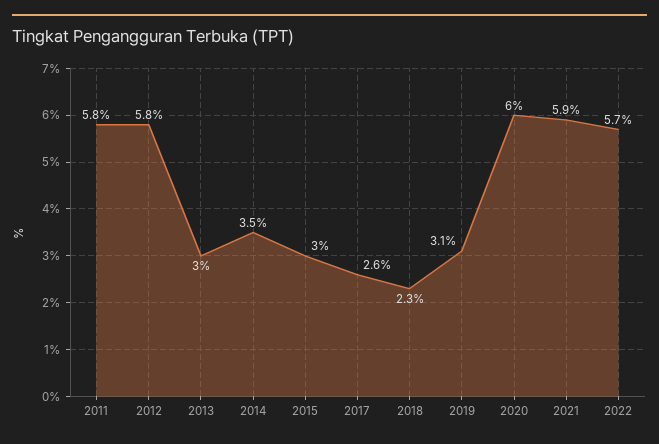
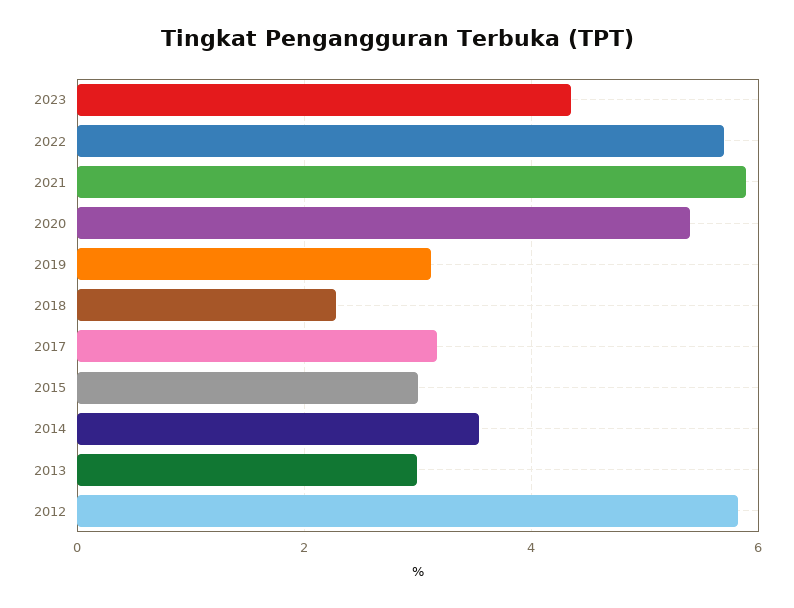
2011: 5.8 -> none
2017: 2.6 -> 3.2
2020: 6 -> 5.4
2023: none -> 4.4

